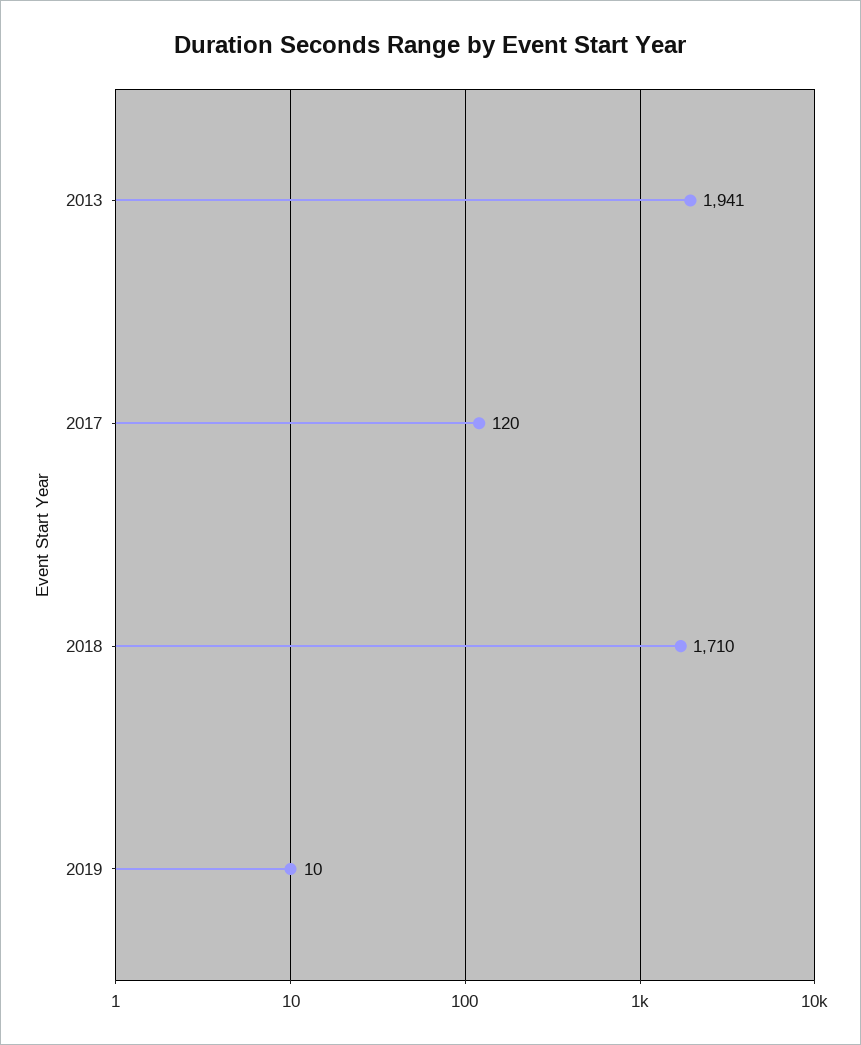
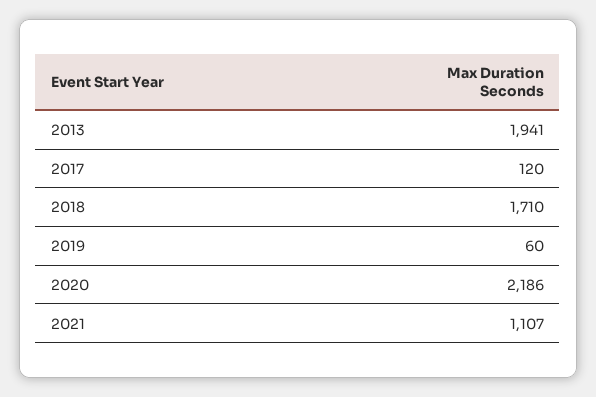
2019: 10 -> 60
2020: none -> 2186
2021: none -> 1107

